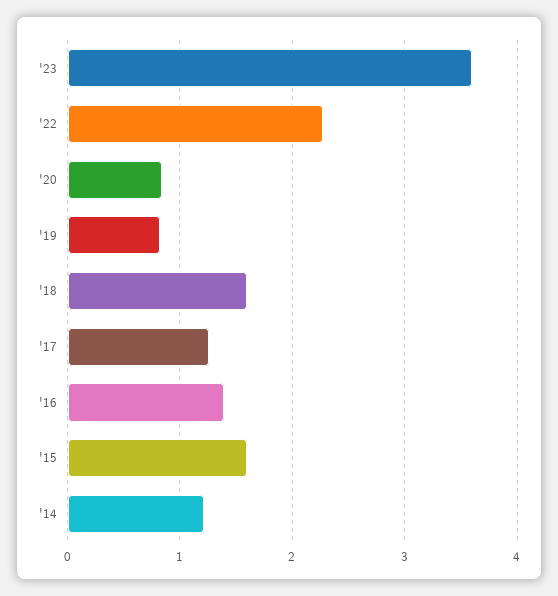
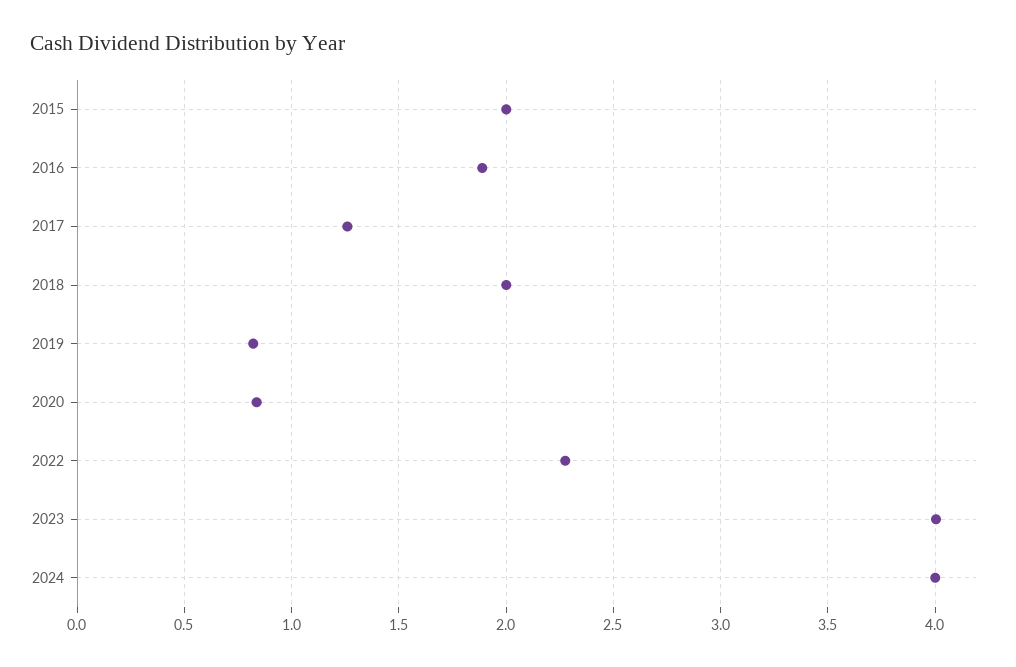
'23: 3.6 -> 4
'18: 1.6 -> 2
'16: 1.4 -> 1.9
'15: 1.6 -> 2
'14: 1.2 -> none
2024: none -> 4

